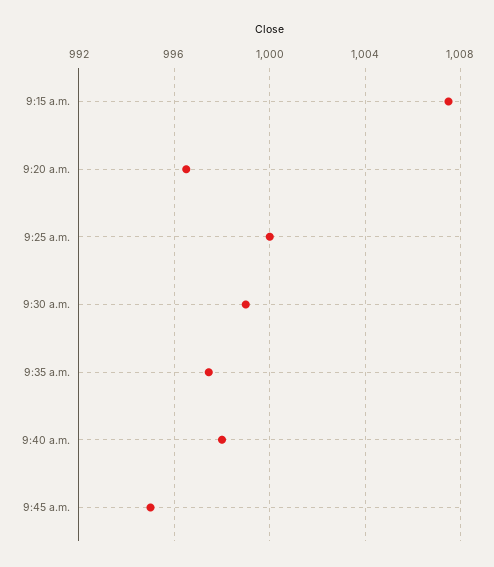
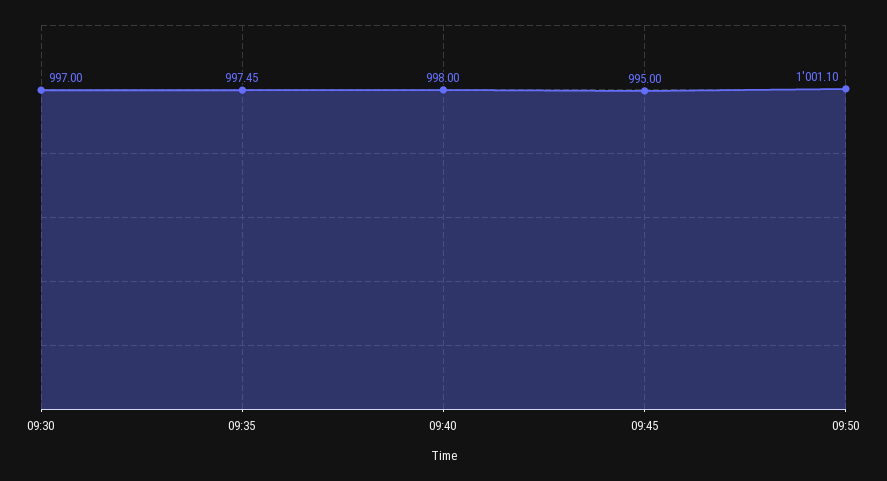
9:15 a.m.: 1007.5 -> none
9:20 a.m.: 996.5 -> none
9:25 a.m.: 1000 -> none
9:30 a.m.: 999 -> 997
09:50: none -> 1001.1

